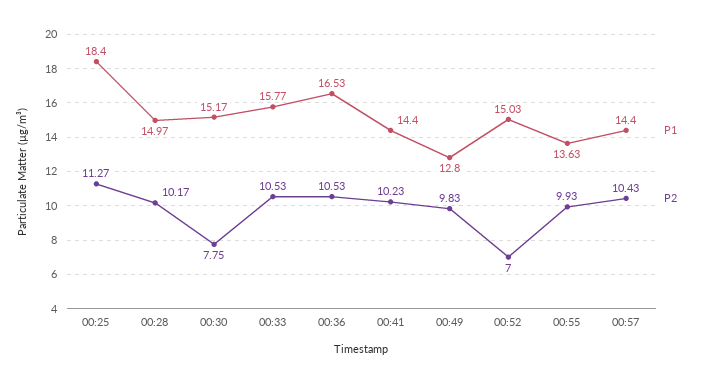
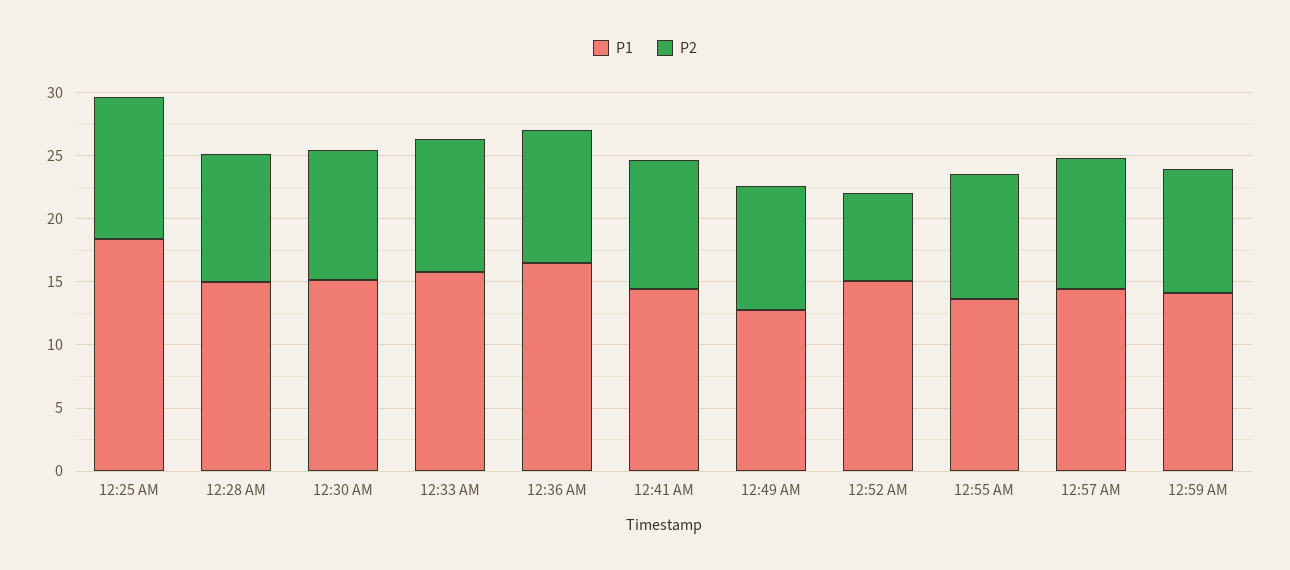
P2, 00:30: 7.75 -> 10
P1, 12:59 AM: none -> 14
P2, 12:59 AM: none -> 10

